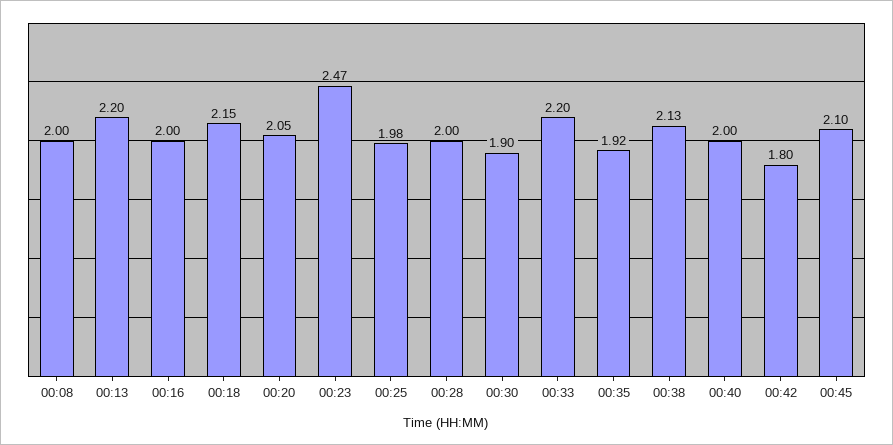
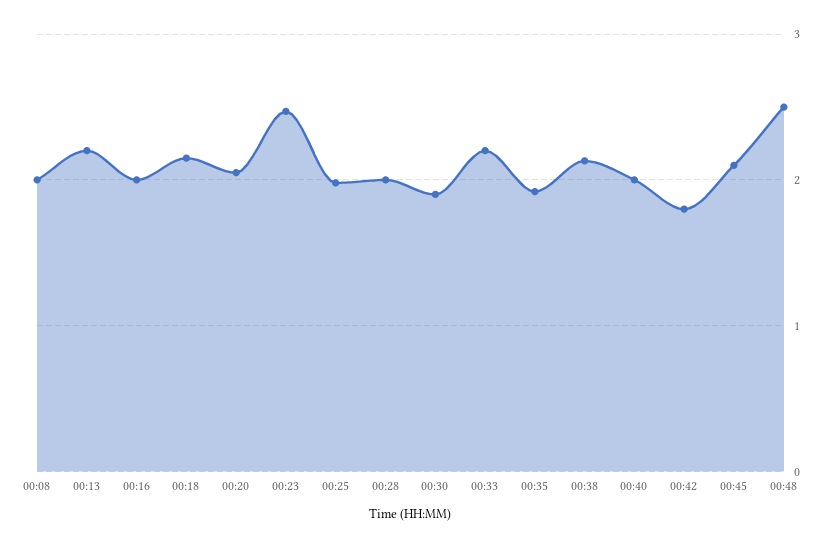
00:48: none -> 2.5

